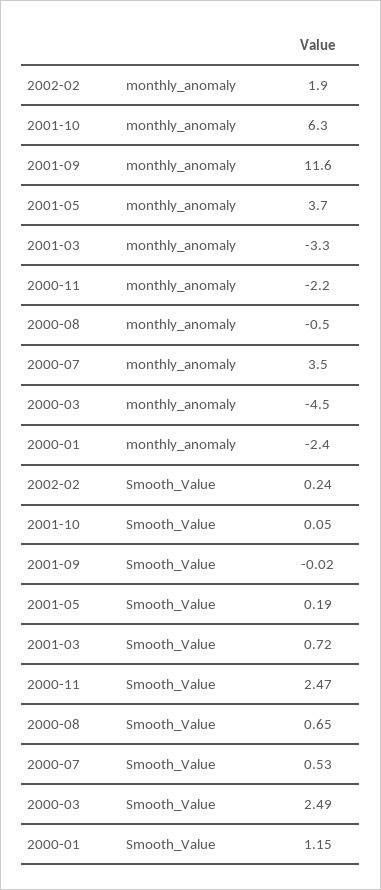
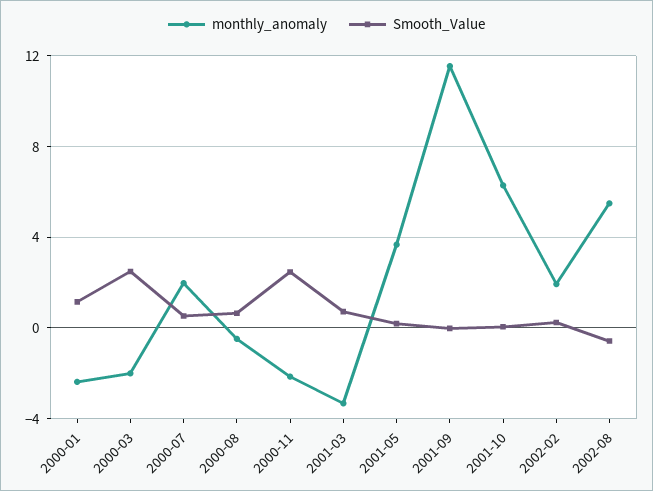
monthly_anomaly, 2000-07: 3.5 -> 2
monthly_anomaly, 2000-03: -4.5 -> -2
monthly_anomaly, 2002-08: none -> 5.5
Smooth_Value, 2002-08: none -> -0.5

